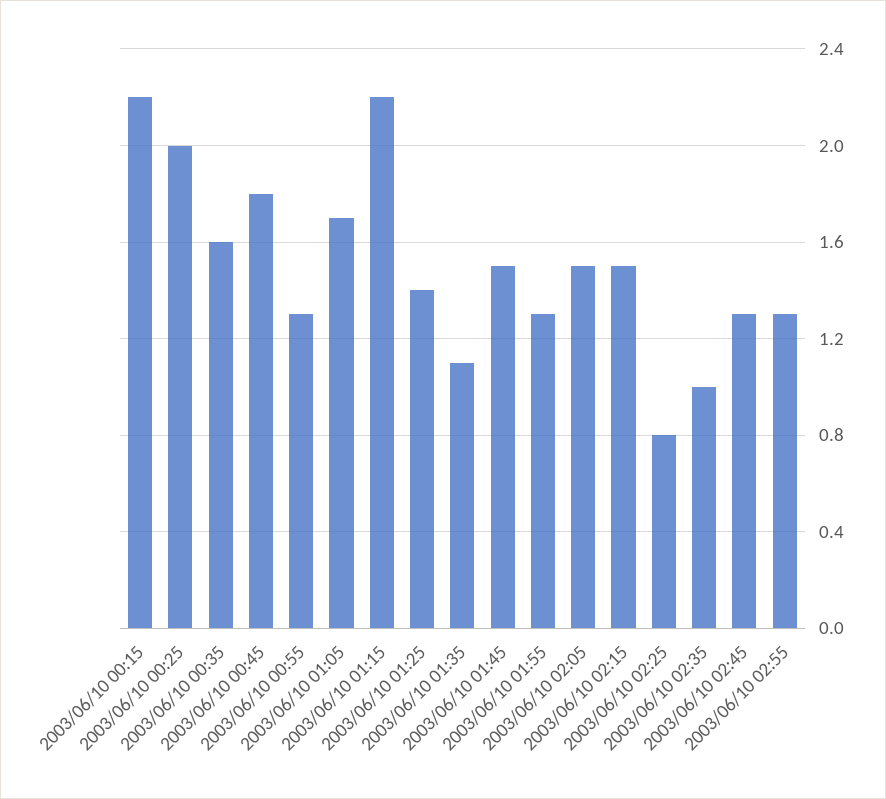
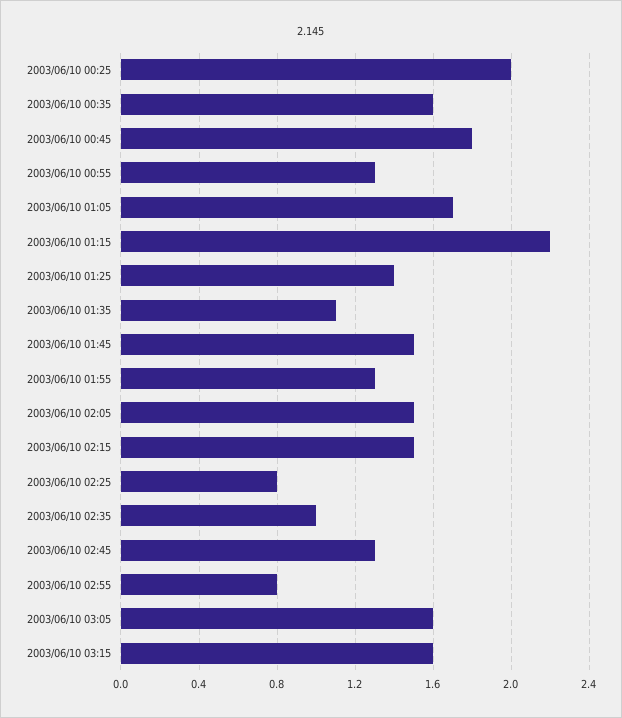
2003/06/10 00:15: 2.2 -> none
2003/06/10 02:55: 1.3 -> 0.8
2003/06/10 03:05: none -> 1.6
2003/06/10 03:15: none -> 1.6

